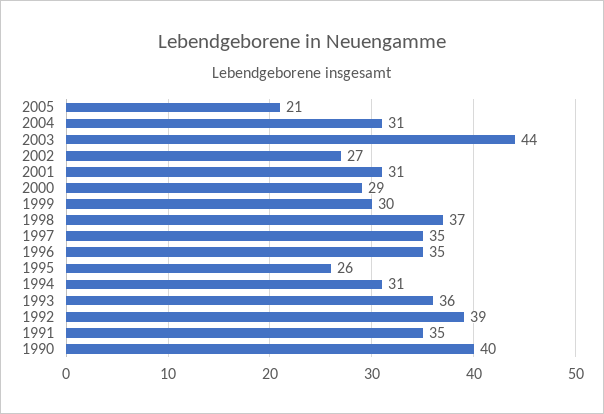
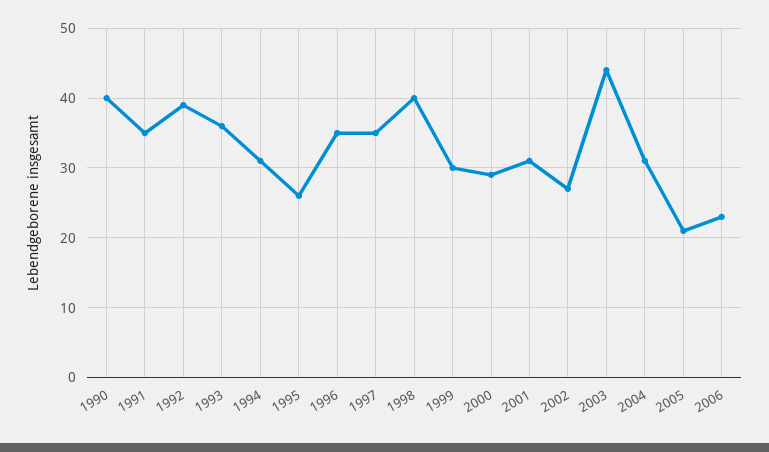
1998: 37 -> 40
2006: none -> 23

